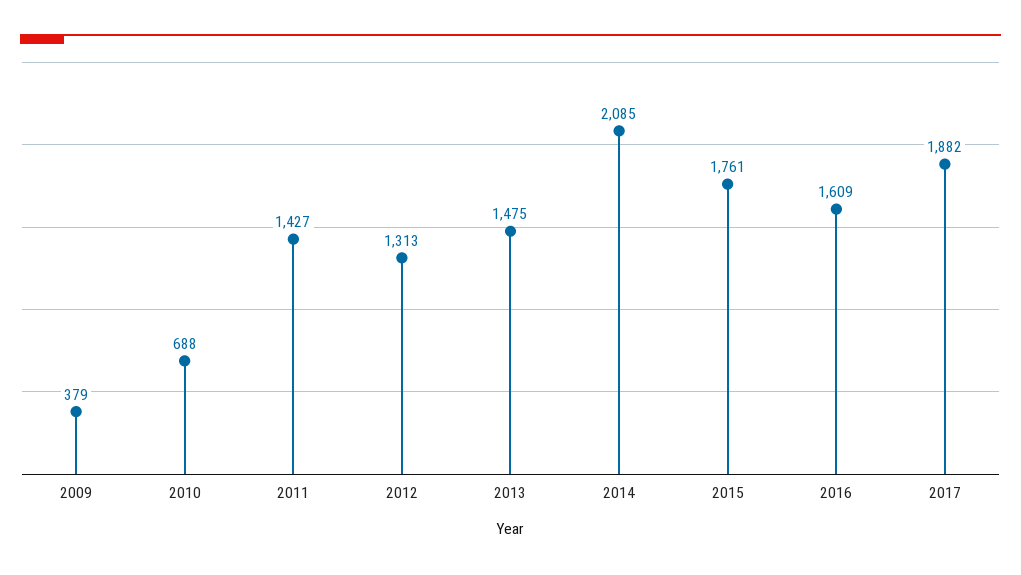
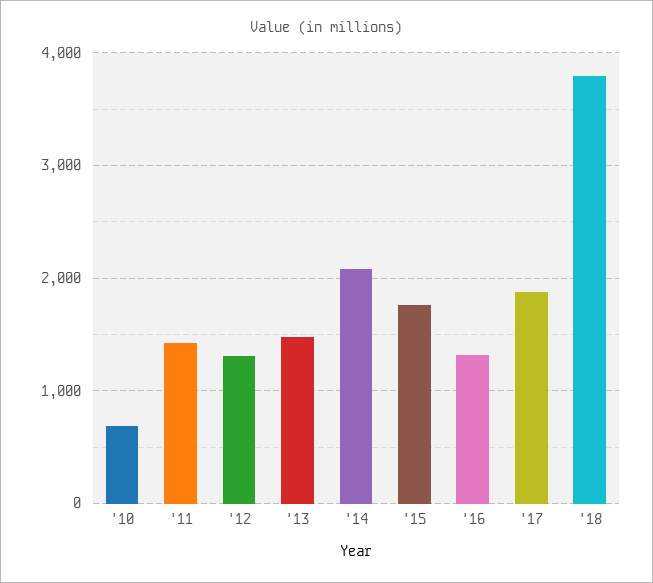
2009: 379 -> none
2016: 1609 -> 1300
'18: none -> 3800

